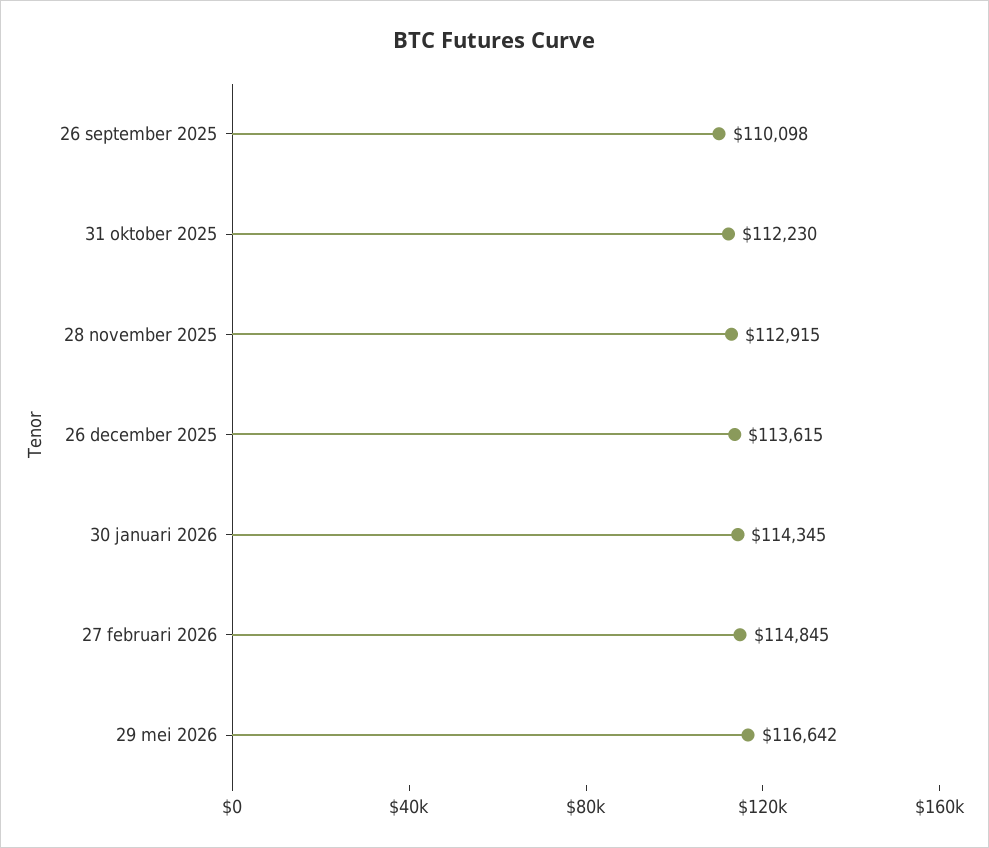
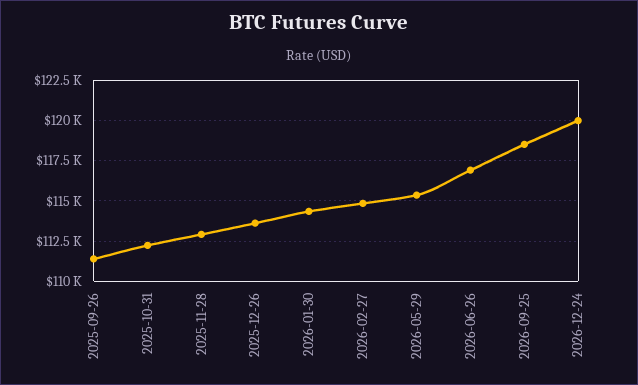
26 september 2025: 110098 -> 111500
29 mei 2026: 116642 -> 115500
2026-06-26: none -> 117000
2026-09-25: none -> 118500
2026-12-24: none -> 120000

